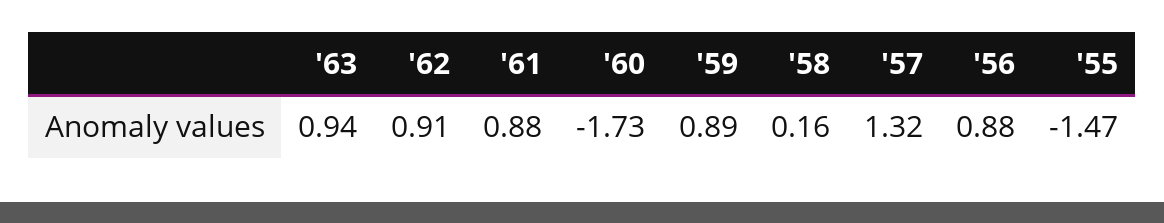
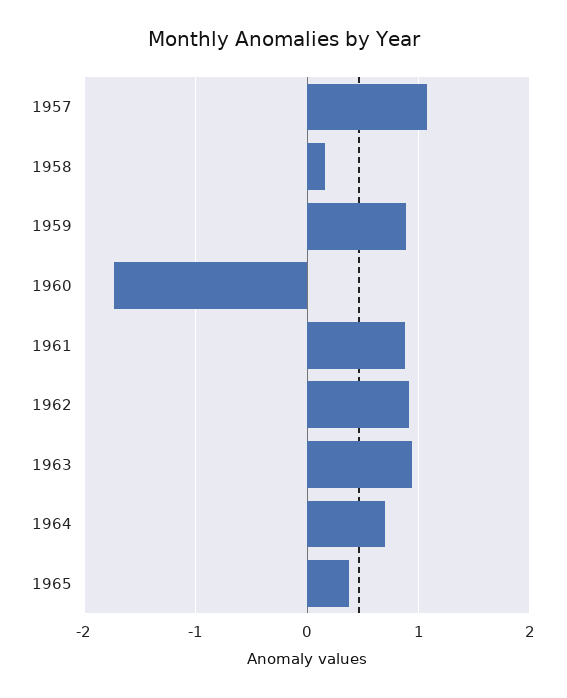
'57: 1.32 -> 1.1
'56: 0.88 -> none
'55: -1.47 -> none
1964: none -> 0.7
1965: none -> 0.4

